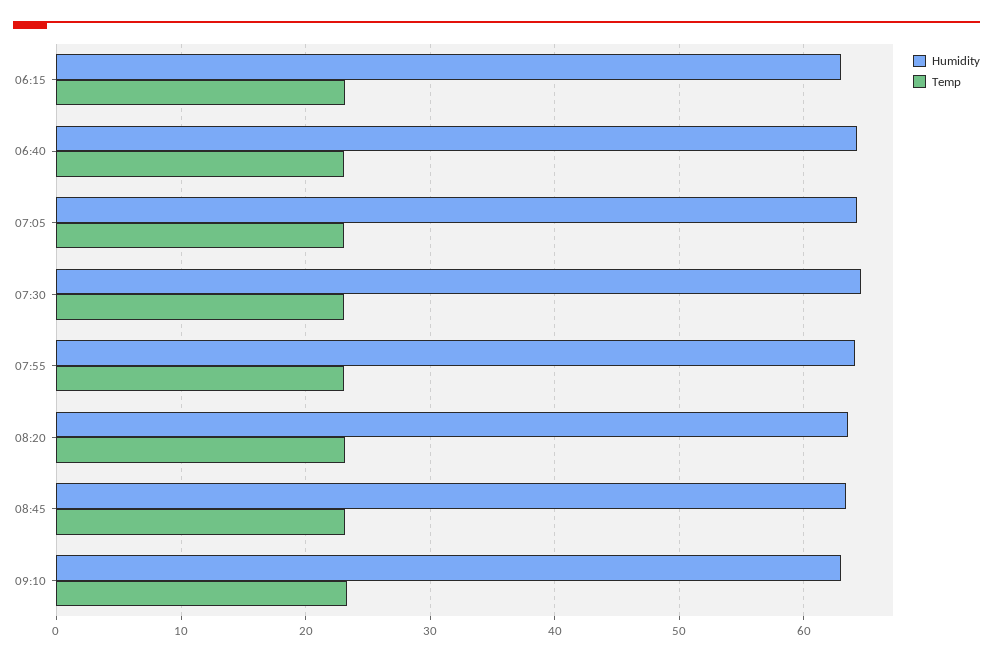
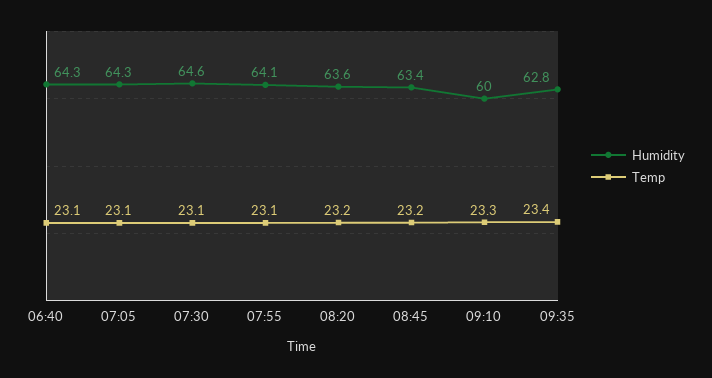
Humidity, 06:15: 63 -> none
Temp, 06:15: 23 -> none
Humidity, 09:10: 63 -> 60
Humidity, 09:35: none -> 62.8
Temp, 09:35: none -> 23.4

